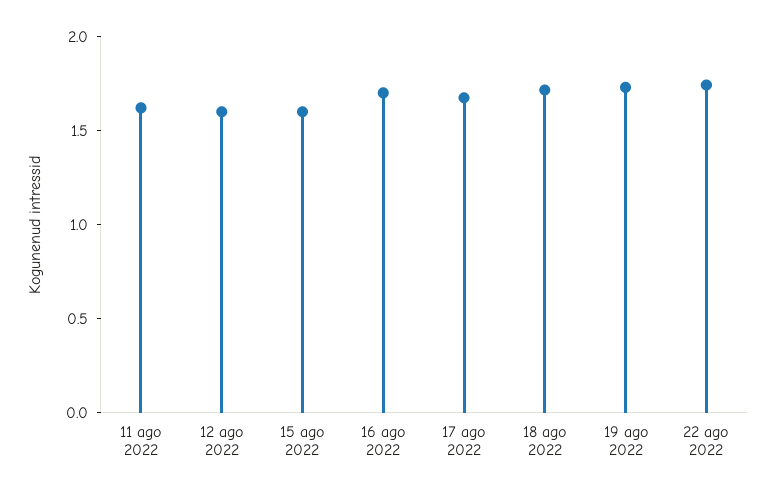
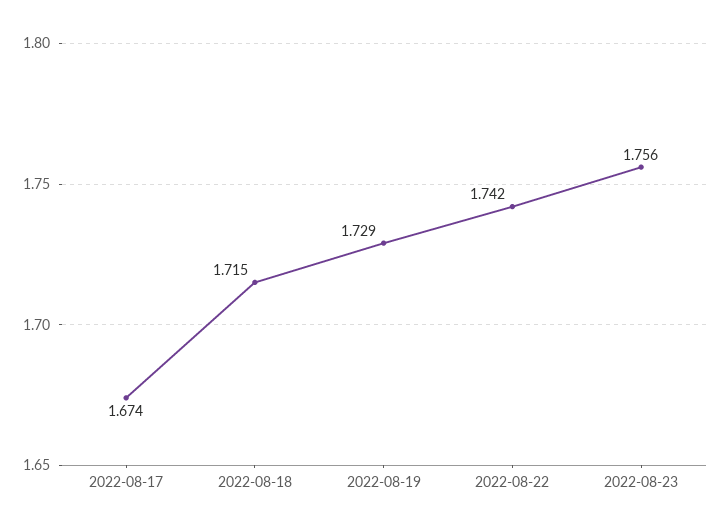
11 ago 2022: 1.6 -> none
12 ago 2022: 1.6 -> none
15 ago 2022: 1.6 -> none
16 ago 2022: 1.7 -> none
2022-08-23: none -> 1.756

